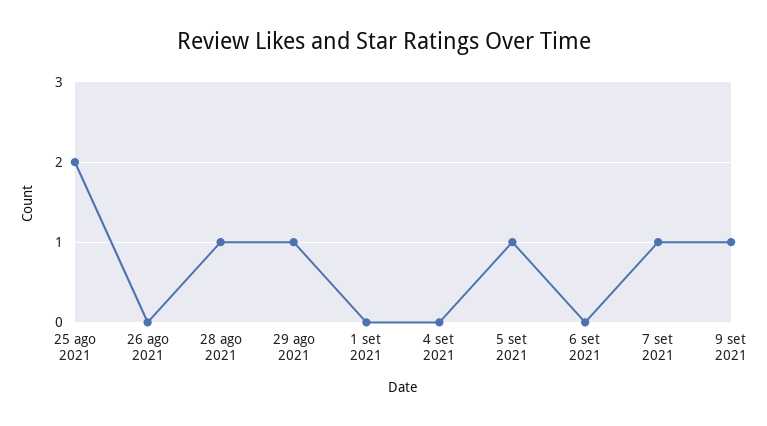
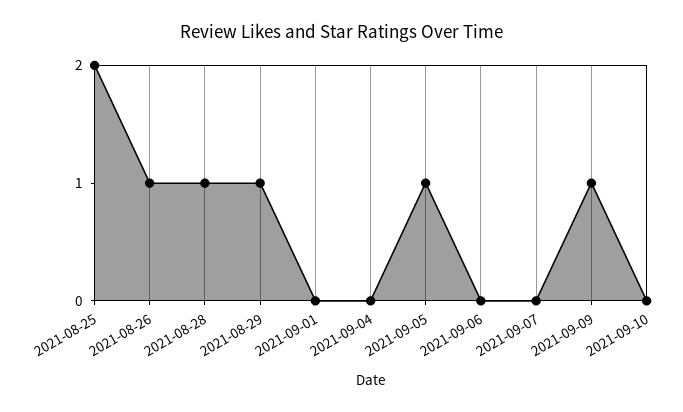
26 ago 2021: 0 -> 1
7 set 2021: 1 -> 0
2021-09-10: none -> 0

